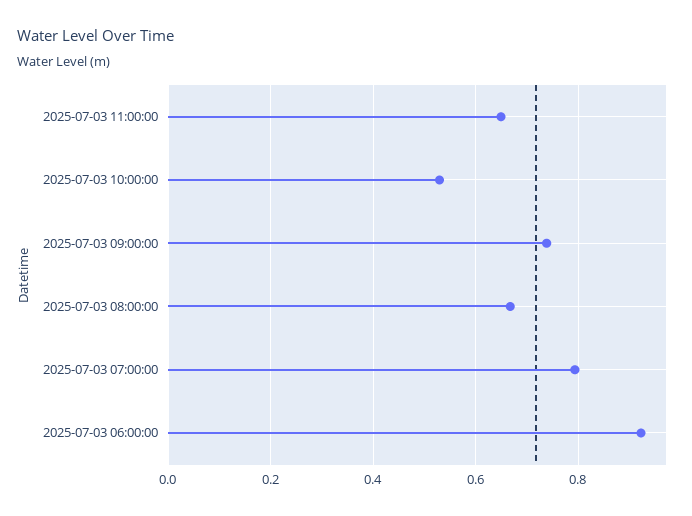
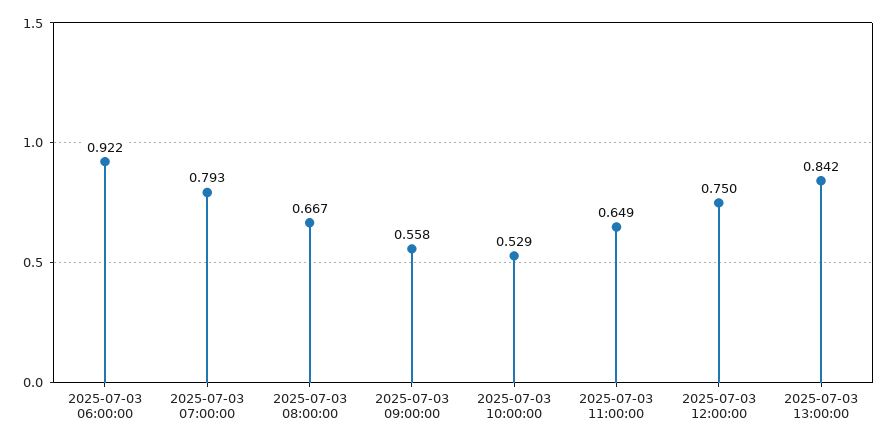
2025-07-03 09:00:00: 0.74 -> 0.558
2025-07-03 12:00:00: none -> 0.75
2025-07-03 13:00:00: none -> 0.842

